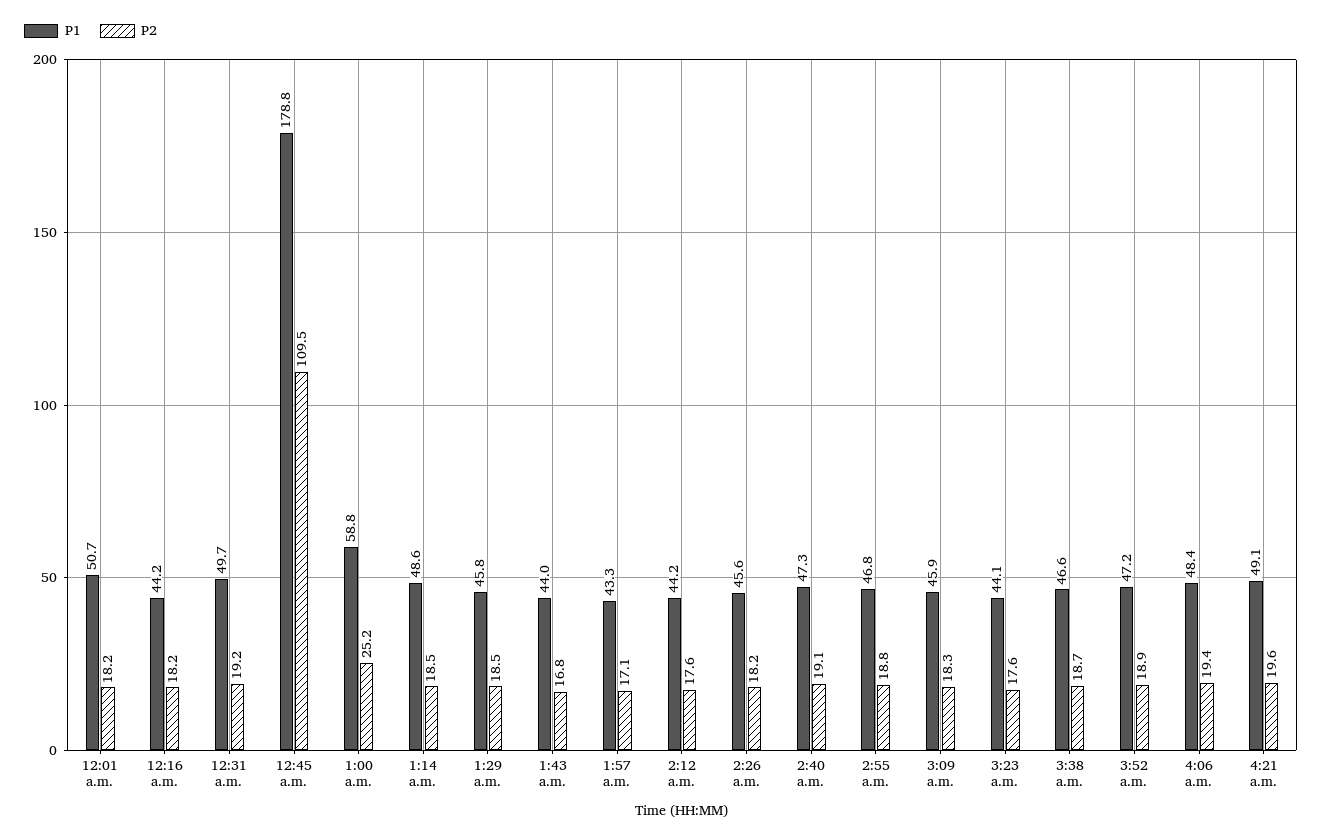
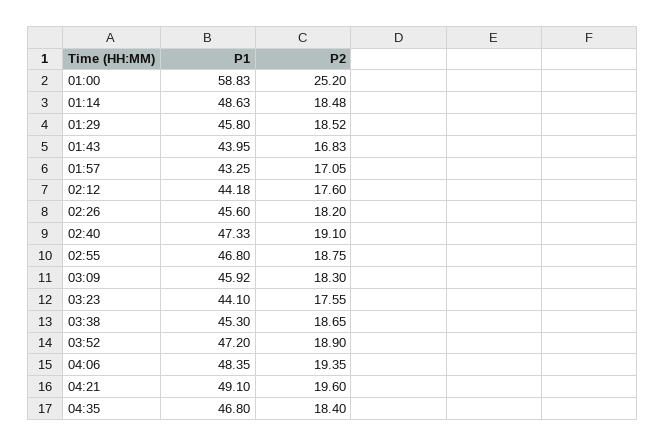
P1, 12:01 a.m.: 50.7 -> none
P2, 12:01 a.m.: 18.2 -> none
P1, 12:16 a.m.: 44.2 -> none
P2, 12:16 a.m.: 18.2 -> none
P1, 12:31 a.m.: 49.7 -> none
P2, 12:31 a.m.: 19.2 -> none
P1, 12:45 a.m.: 178.8 -> none
P2, 12:45 a.m.: 109.5 -> none
P1, 3:38 a.m.: 46.6 -> 45.3
P1, 04:35: none -> 46.8
P2, 04:35: none -> 18.4

